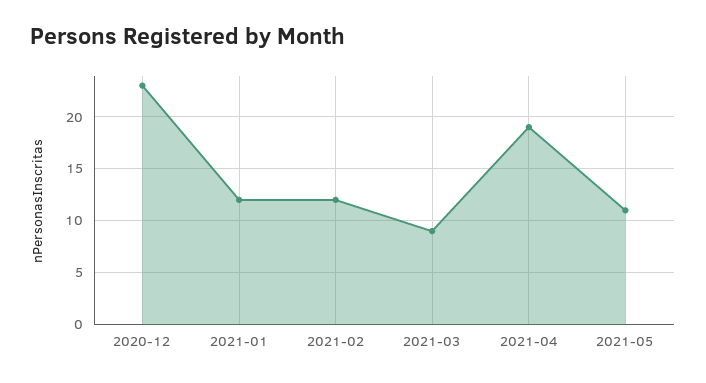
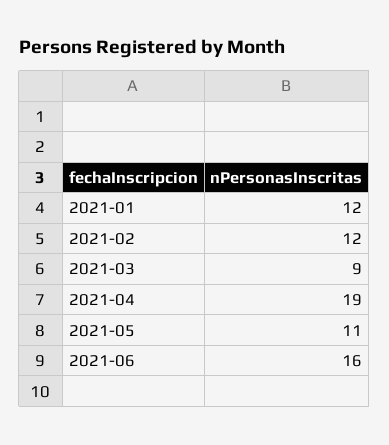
2020-12: 23 -> none
2021-06: none -> 16

